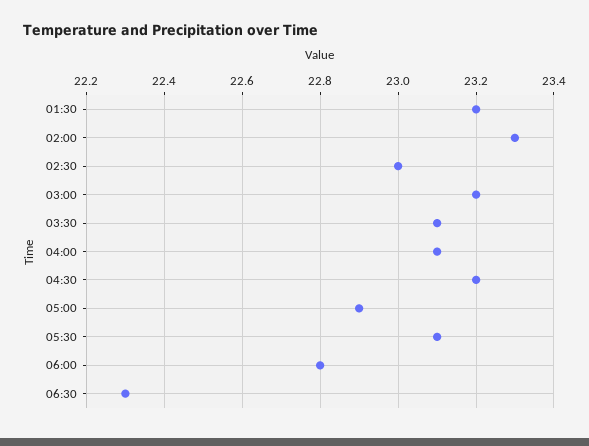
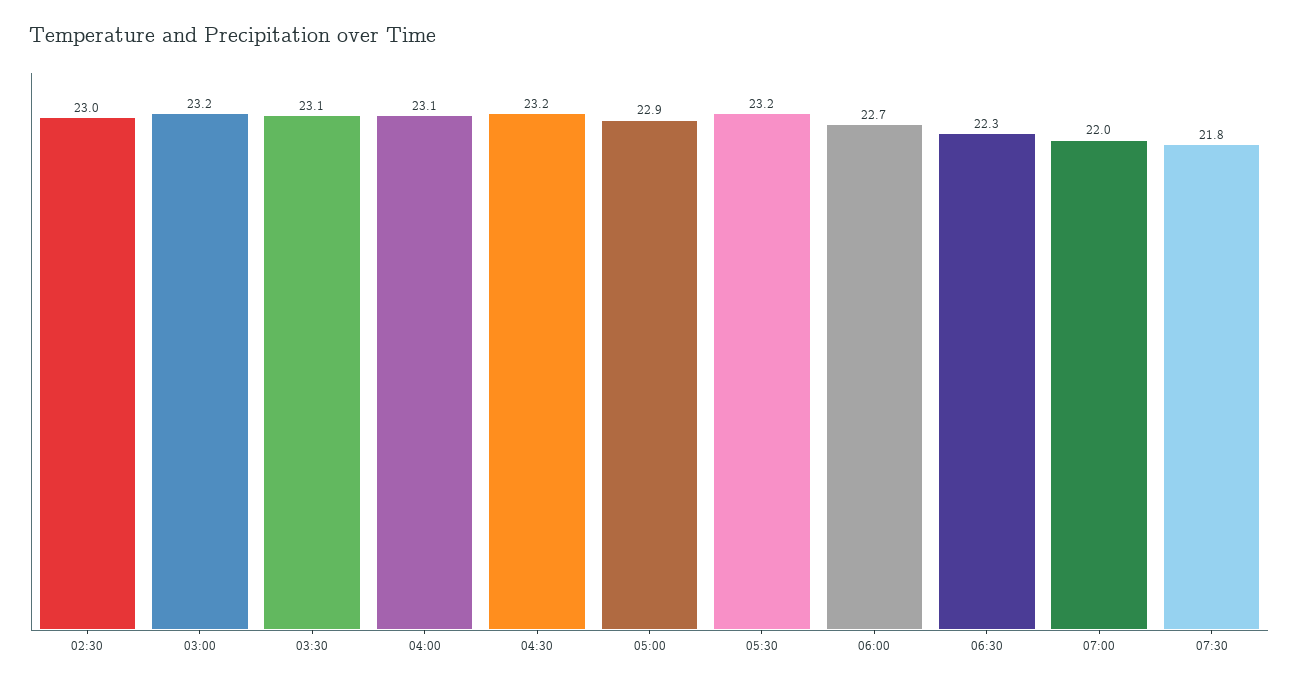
01:30: 23.2 -> none
02:00: 23.3 -> none
05:30: 23.1 -> 23.2
06:00: 22.8 -> 22.7
07:00: none -> 22
07:30: none -> 21.8

